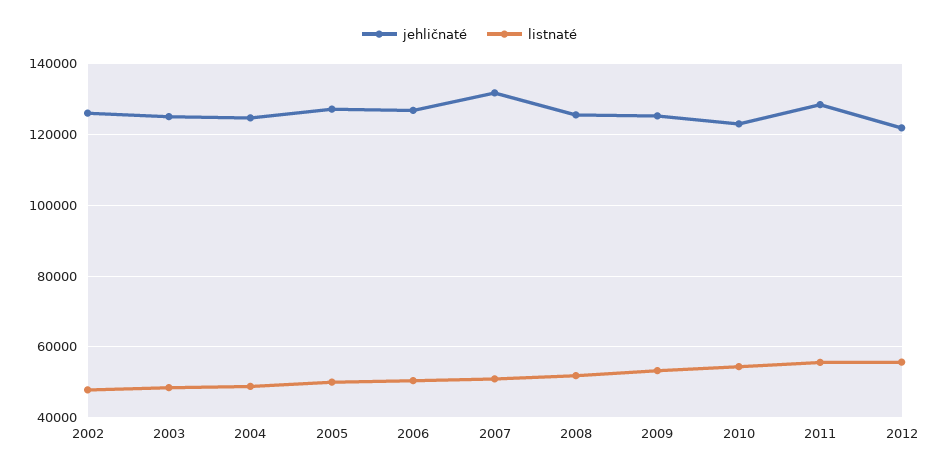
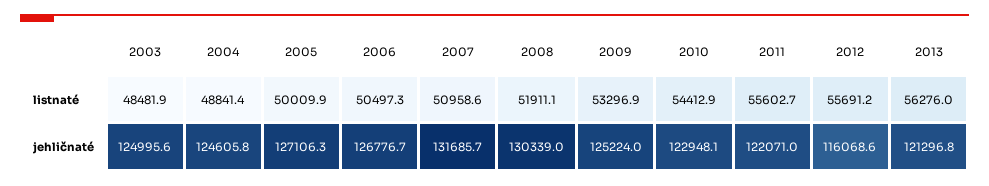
jehličnaté, 2002: 126000 -> none
listnaté, 2002: 48000 -> none
jehličnaté, 2008: 126000 -> 130339
jehličnaté, 2011: 128000 -> 122071
jehličnaté, 2012: 122000 -> 116068.6
listnaté, 2013: none -> 56276
jehličnaté, 2013: none -> 121296.8

